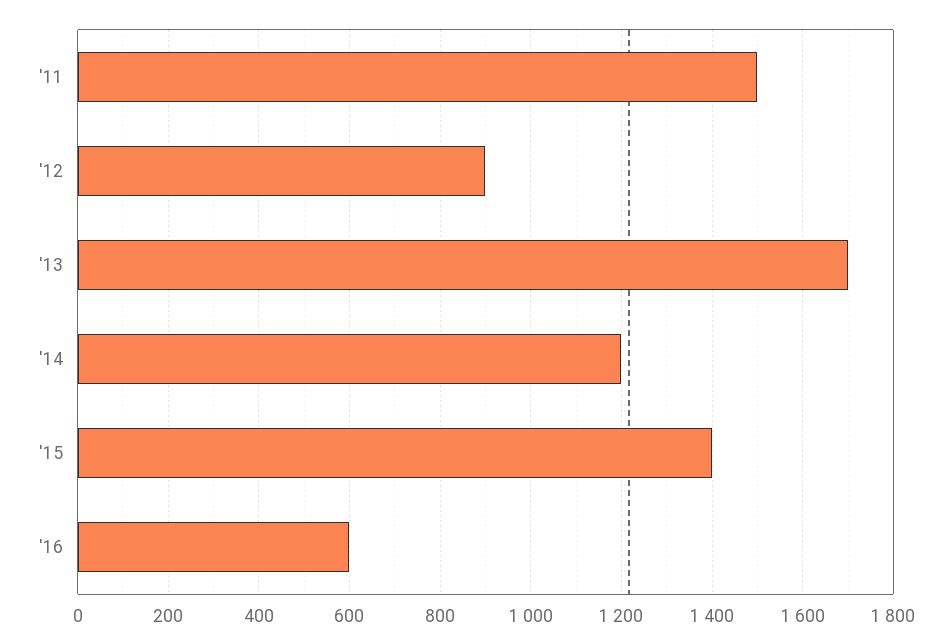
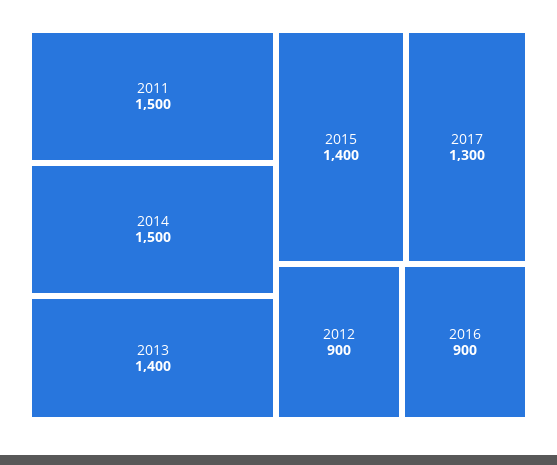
'13: 1700 -> 1400
'14: 1200 -> 1500
'16: 600 -> 900
2017: none -> 1300

